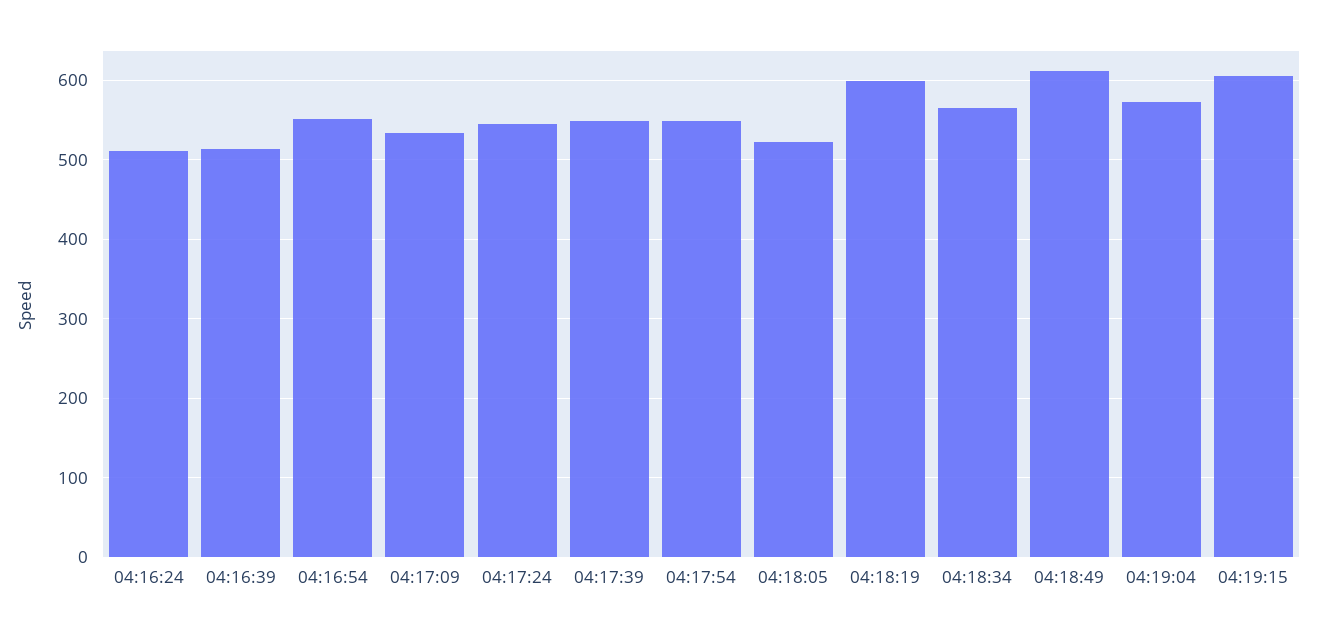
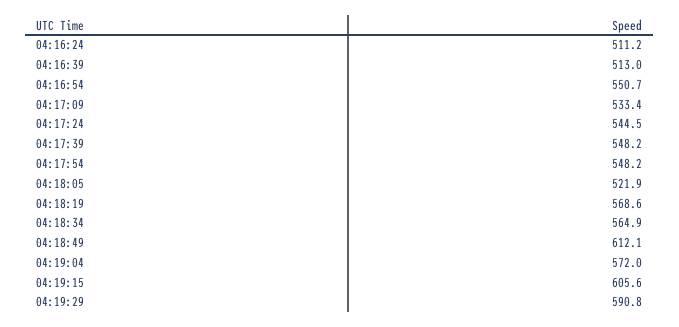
04:18:19: 600 -> 568.6
04:19:29: none -> 590.8

